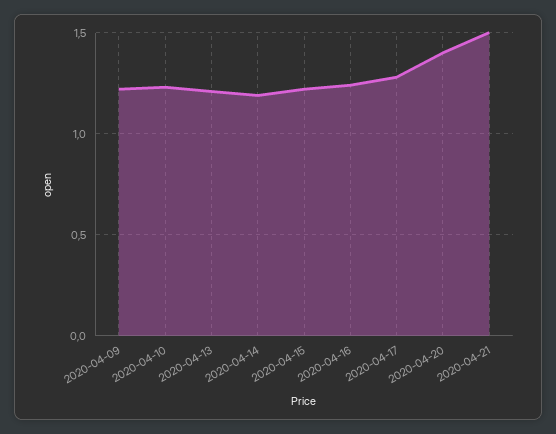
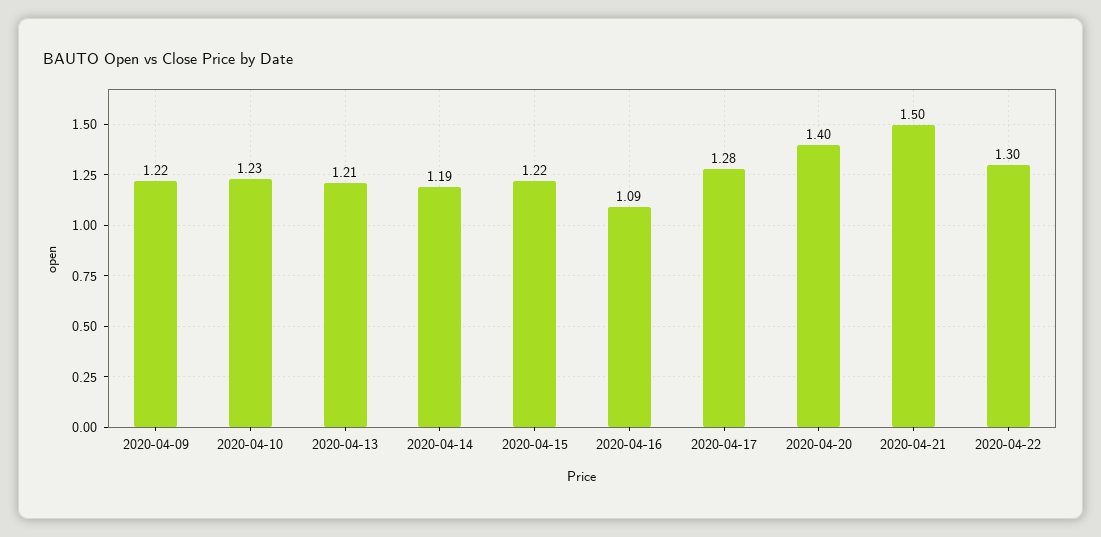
2020-04-16: 1.25 -> 1.09
2020-04-22: none -> 1.3

